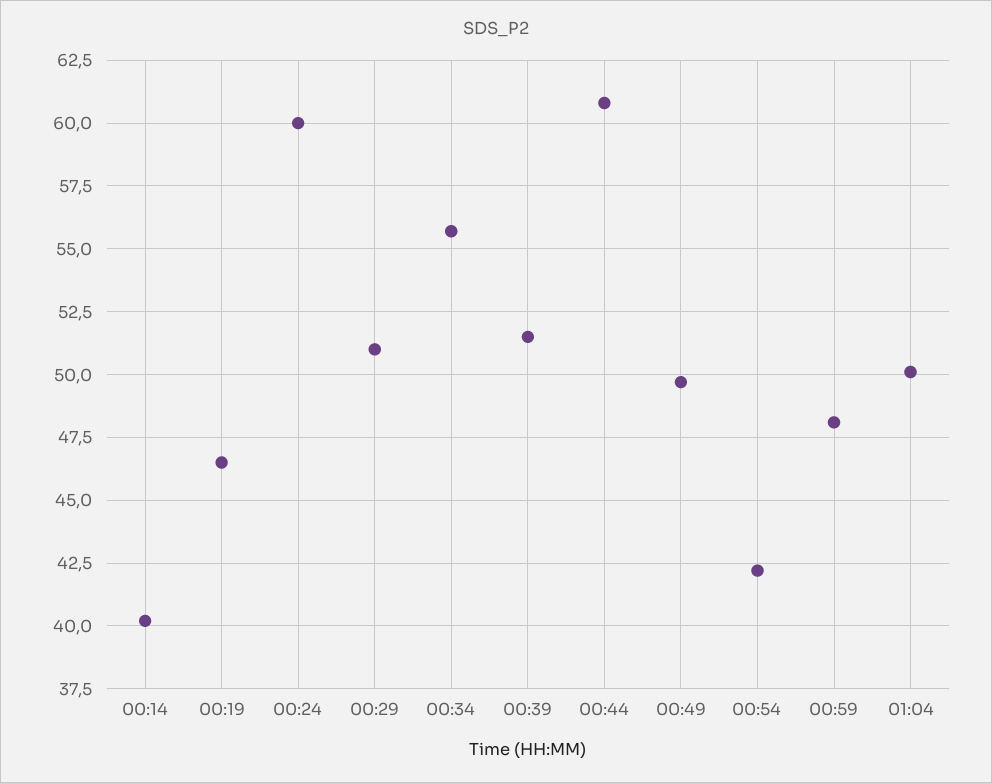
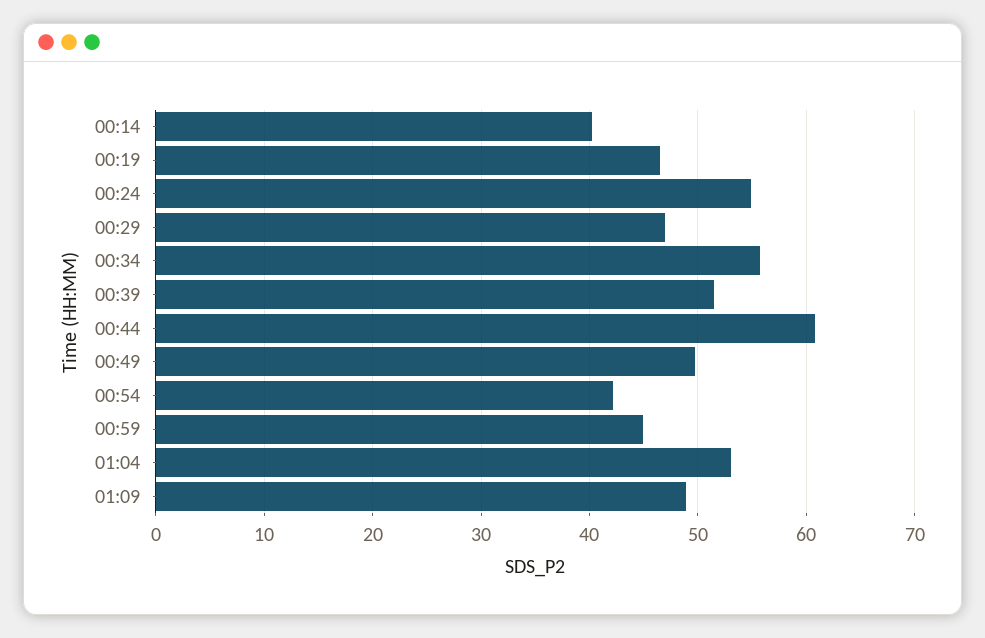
00:24: 60 -> 55
00:29: 51 -> 47
00:59: 48 -> 45
01:04: 50 -> 53
01:09: none -> 49

